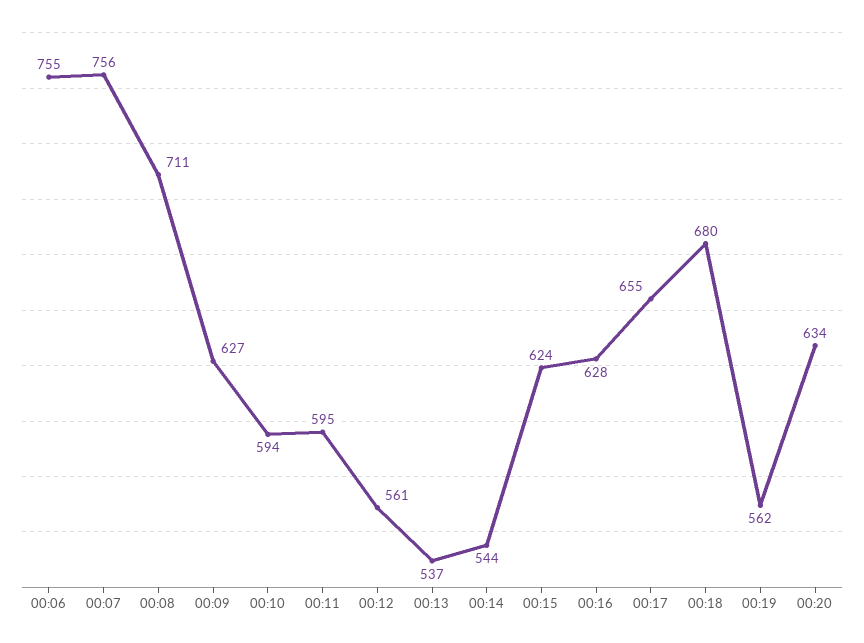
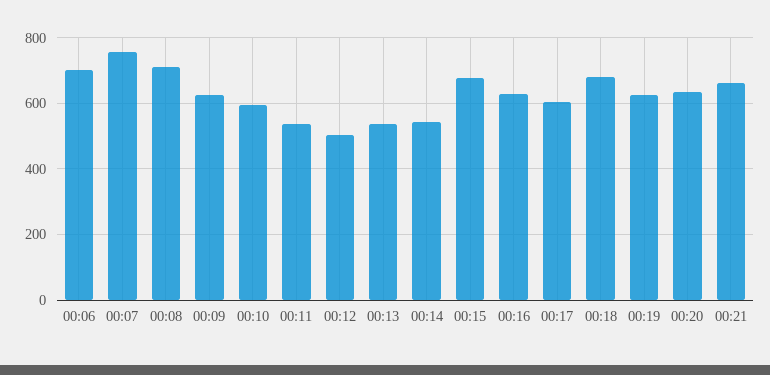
00:06: 755 -> 700
00:11: 595 -> 540
00:12: 561 -> 500
00:15: 624 -> 680
00:17: 655 -> 600
00:19: 562 -> 620
00:21: none -> 660

